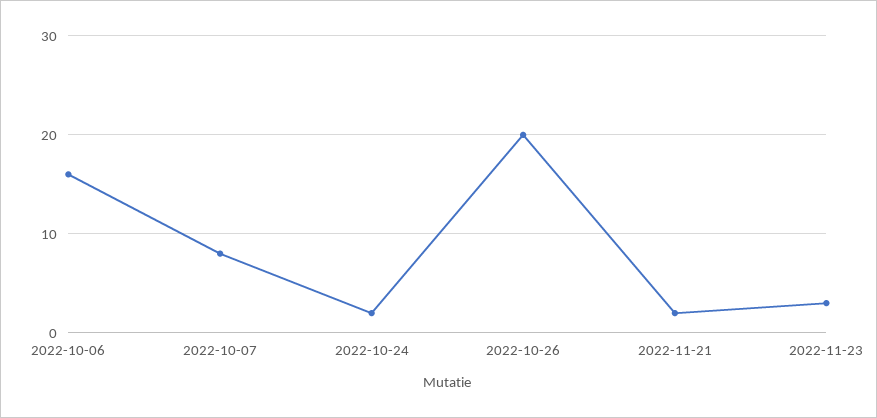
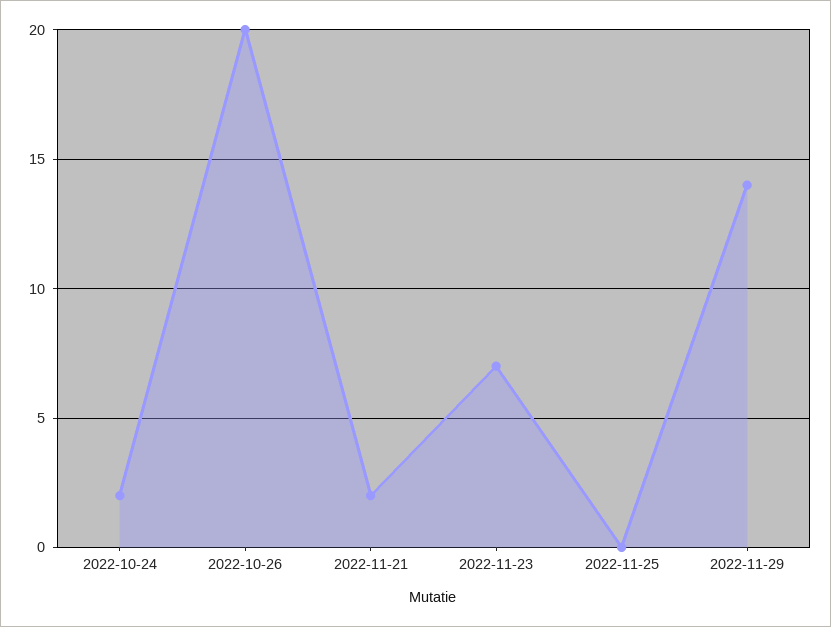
2022-10-06: 16 -> none
2022-10-07: 8 -> none
2022-11-23: 3 -> 7
2022-11-25: none -> 0
2022-11-29: none -> 14

